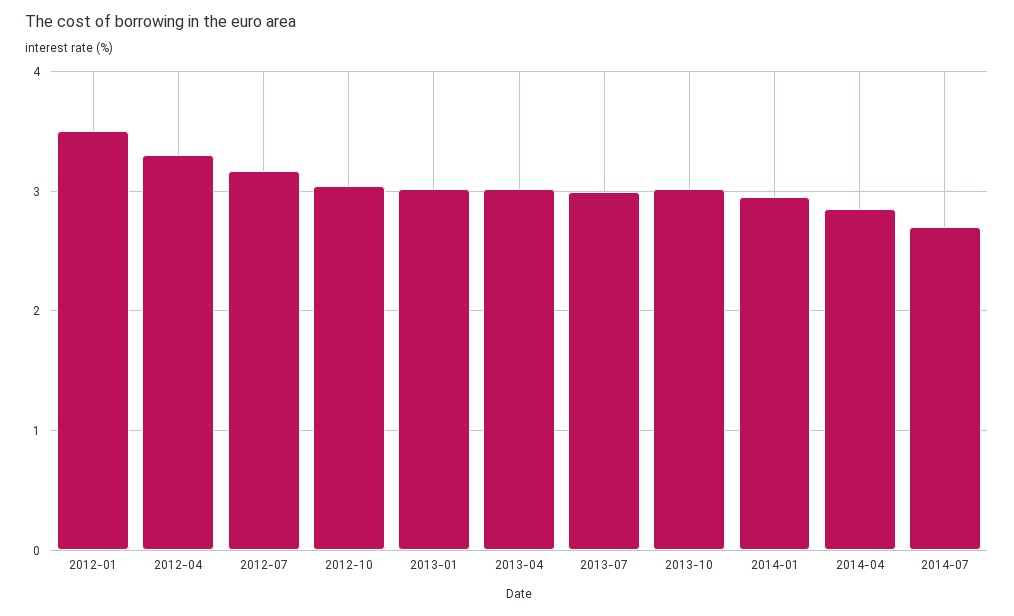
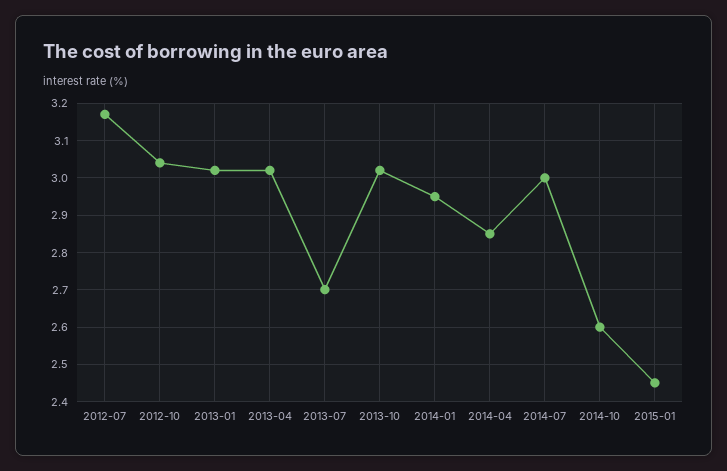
2012-01: 3.5 -> none
2012-04: 3.3 -> none
2013-07: 3 -> 2.7
2014-07: 2.7 -> 3
2014-10: none -> 2.6
2015-01: none -> 2.45

